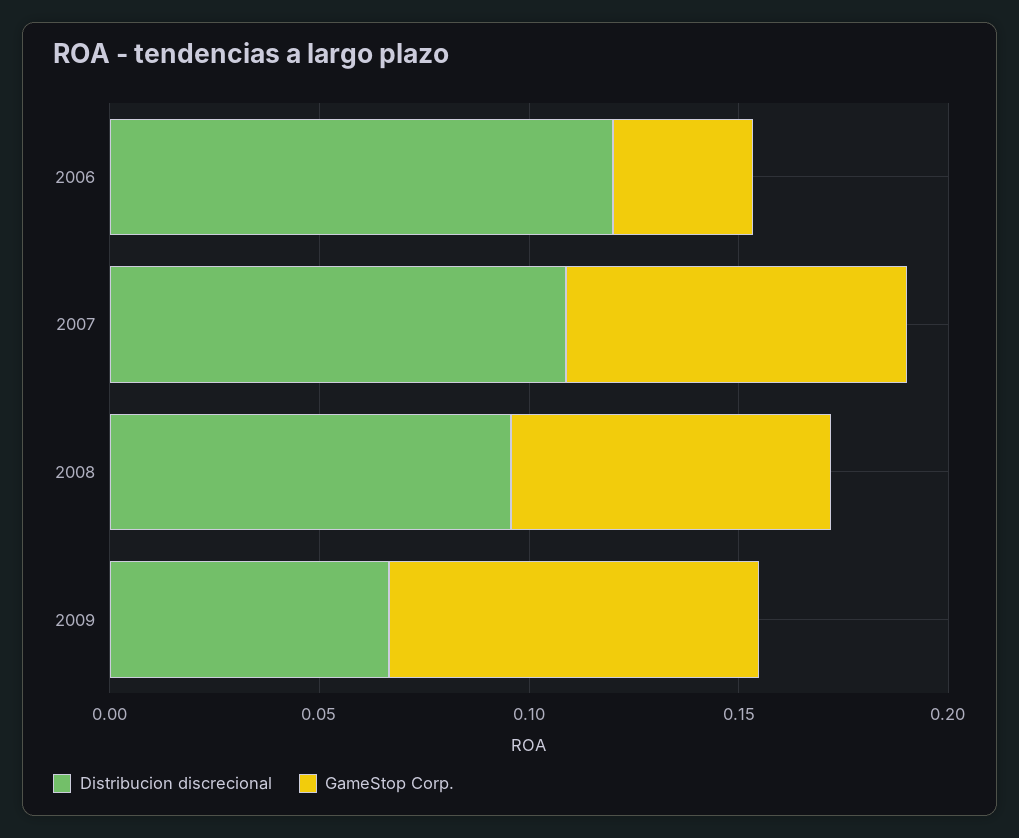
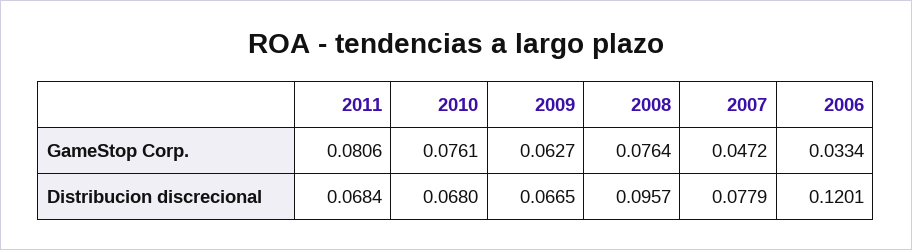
Distribucion discrecional, 2007: 0.11 -> 0.0779
GameStop Corp., 2007: 0.08 -> 0.0472
GameStop Corp., 2009: 0.09 -> 0.0627
GameStop Corp., 2011: none -> 0.0806
GameStop Corp., 2010: none -> 0.0761
Distribucion discrecional, 2011: none -> 0.0684
Distribucion discrecional, 2010: none -> 0.068

